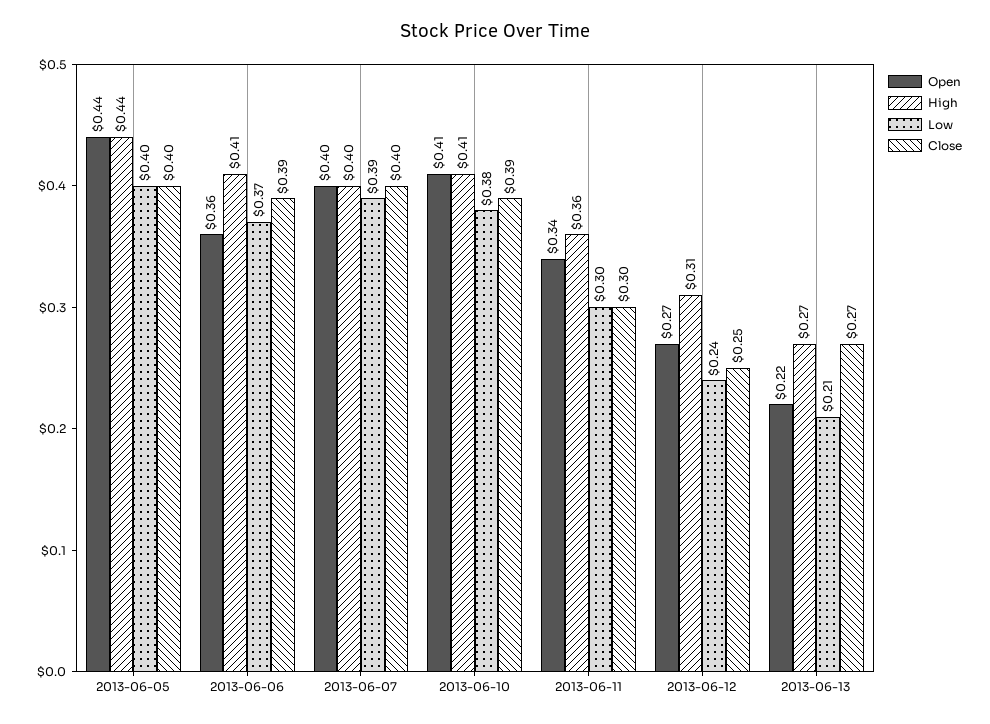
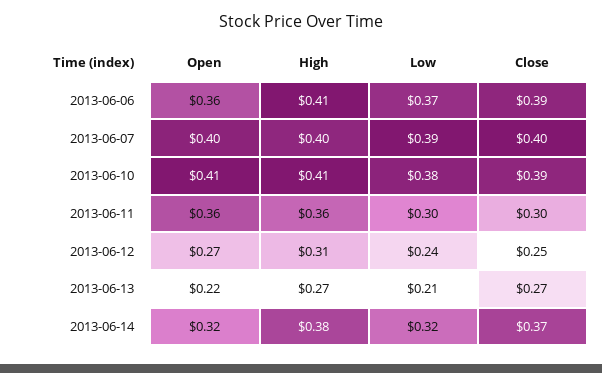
Open, 2013-06-05: 0.44 -> none
High, 2013-06-05: 0.44 -> none
Low, 2013-06-05: 0.4 -> none
Close, 2013-06-05: 0.4 -> none
Open, 2013-06-11: 0.34 -> 0.36
Open, 2013-06-14: none -> 0.32
High, 2013-06-14: none -> 0.38
Low, 2013-06-14: none -> 0.32
Close, 2013-06-14: none -> 0.37

